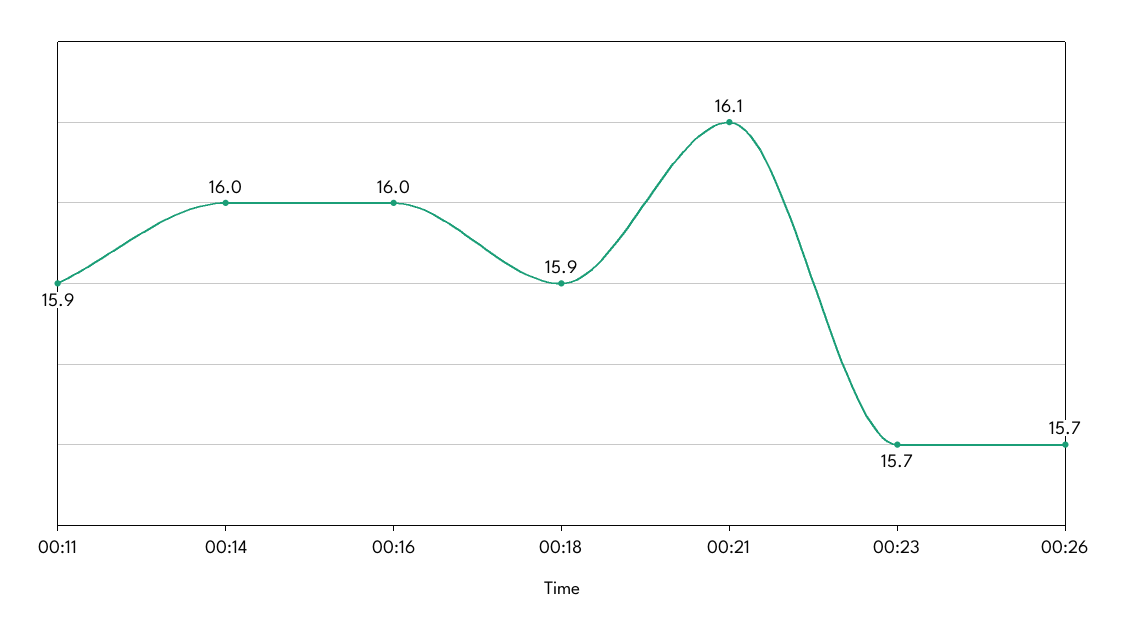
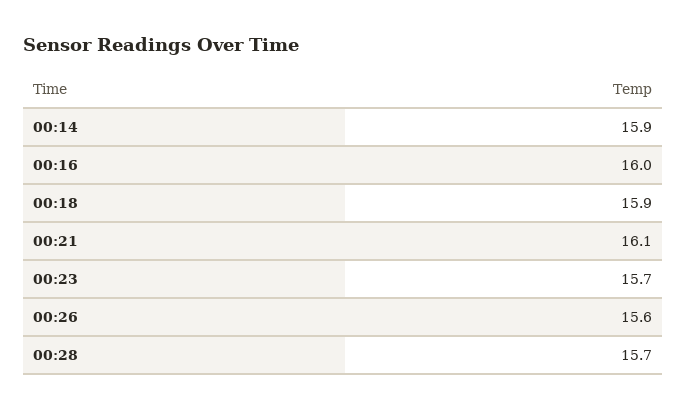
00:11: 15.9 -> none
00:14: 16 -> 15.9
00:26: 15.7 -> 15.6
00:28: none -> 15.7

